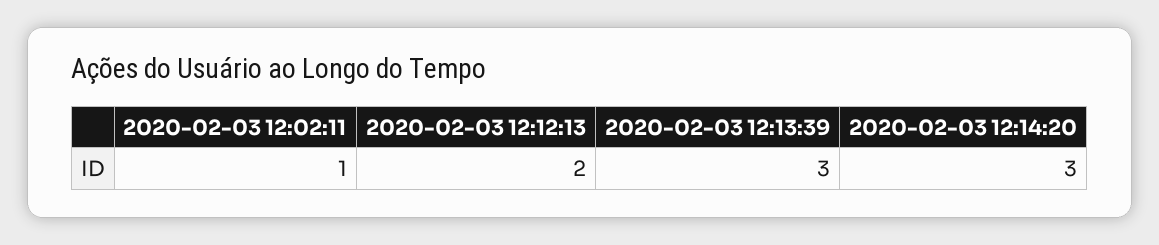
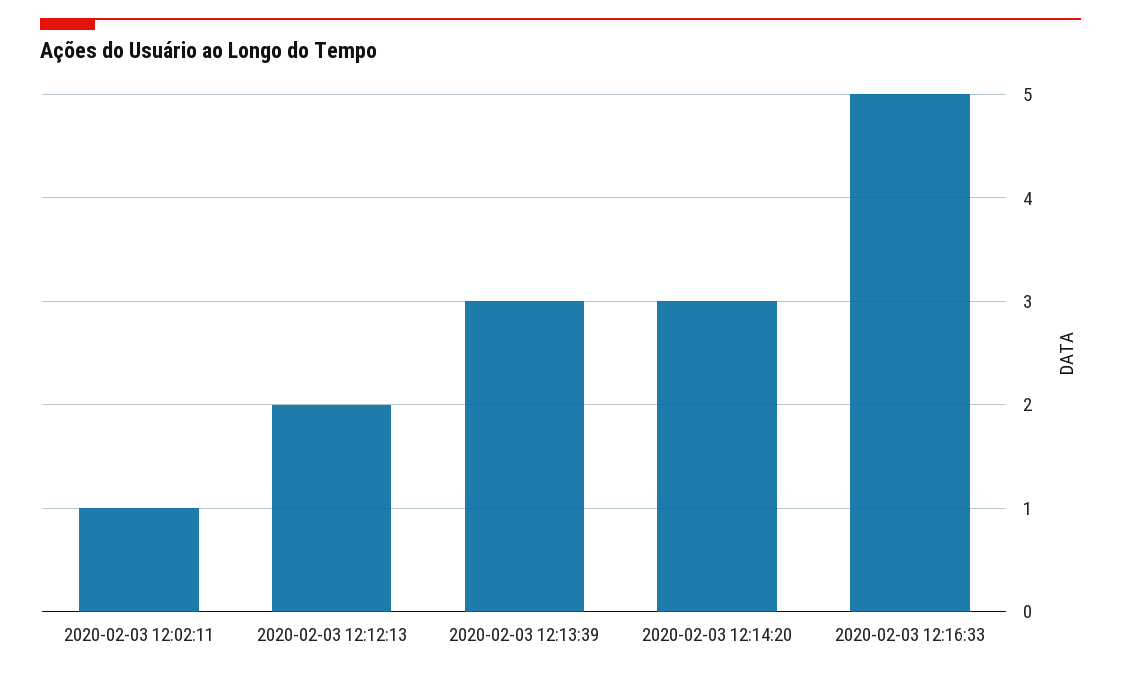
2020-02-03 12:16:33: none -> 5

